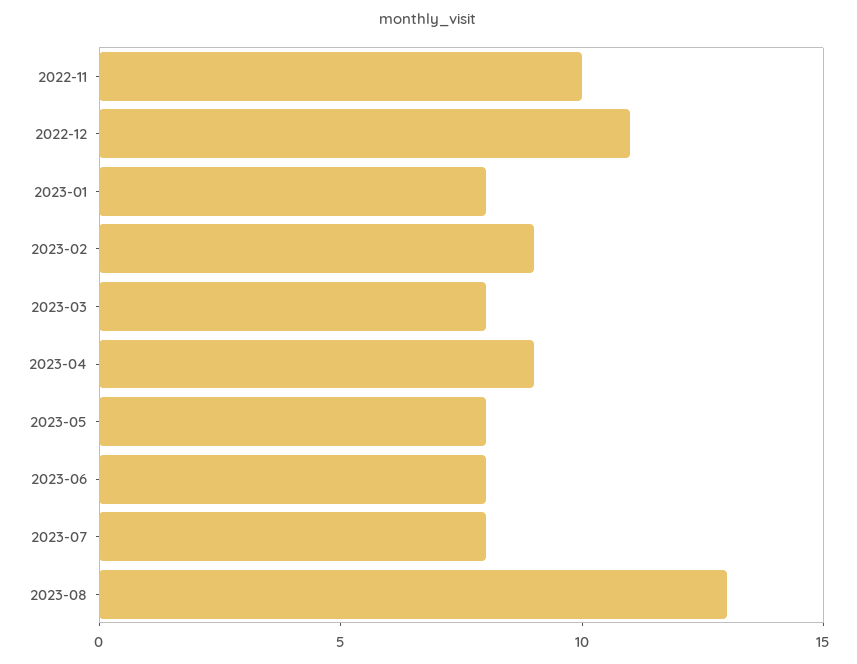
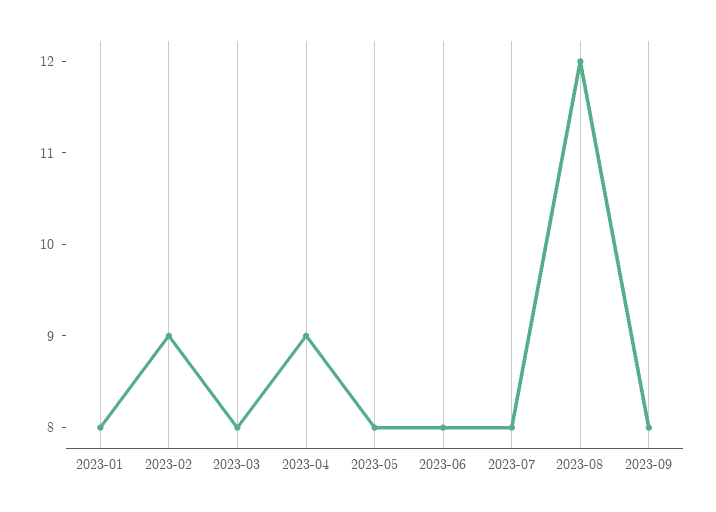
2022-11: 10 -> none
2022-12: 11 -> none
2023-08: 13 -> 12
2023-09: none -> 8

